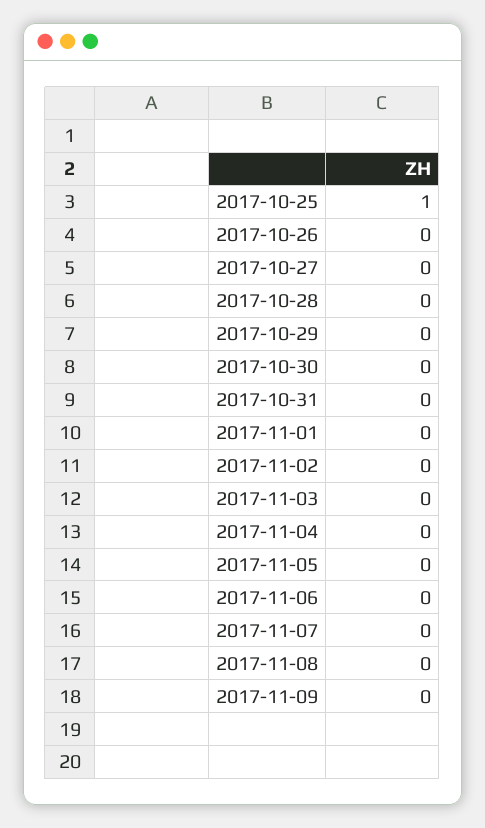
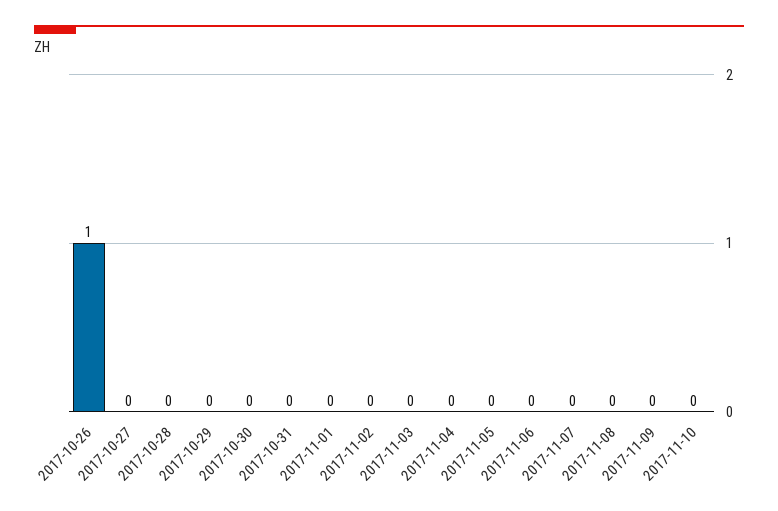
2017-10-25: 1 -> none
2017-10-26: 0 -> 1
2017-11-10: none -> 0

